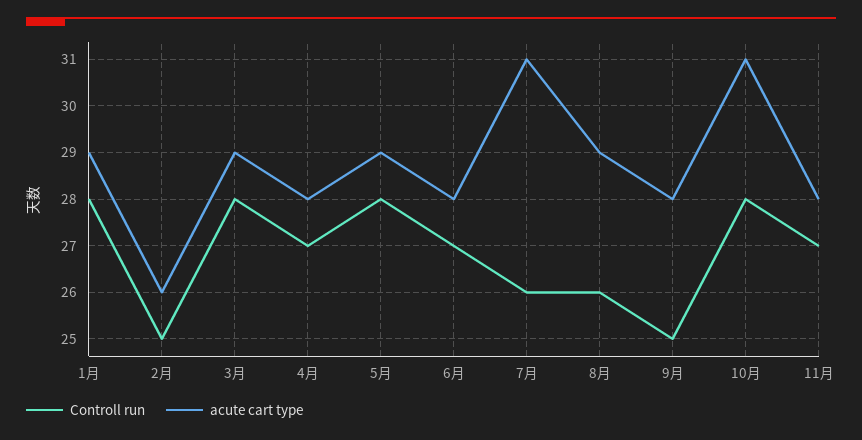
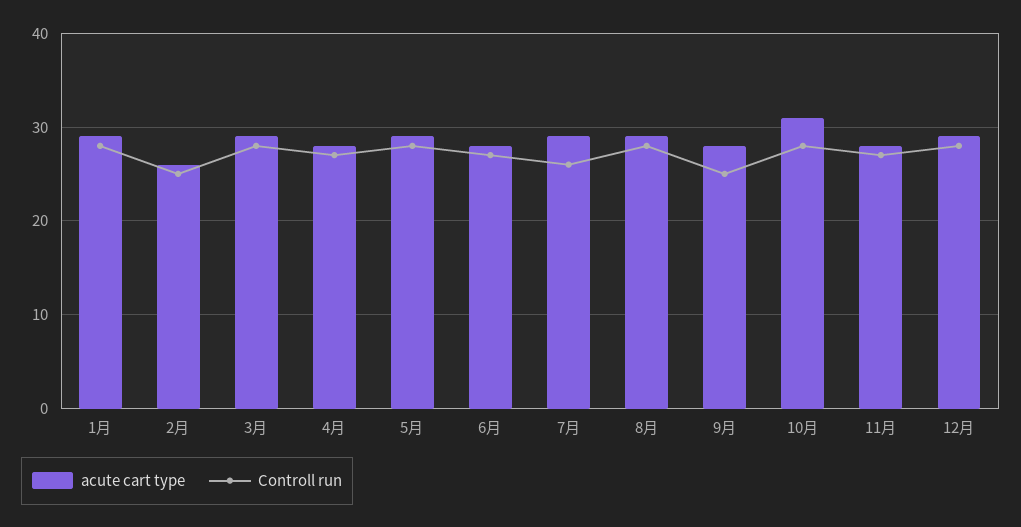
acute cart type, 7月: 31 -> 29
Controll run, 8月: 26 -> 28
acute cart type, 12月: none -> 29
Controll run, 12月: none -> 28

